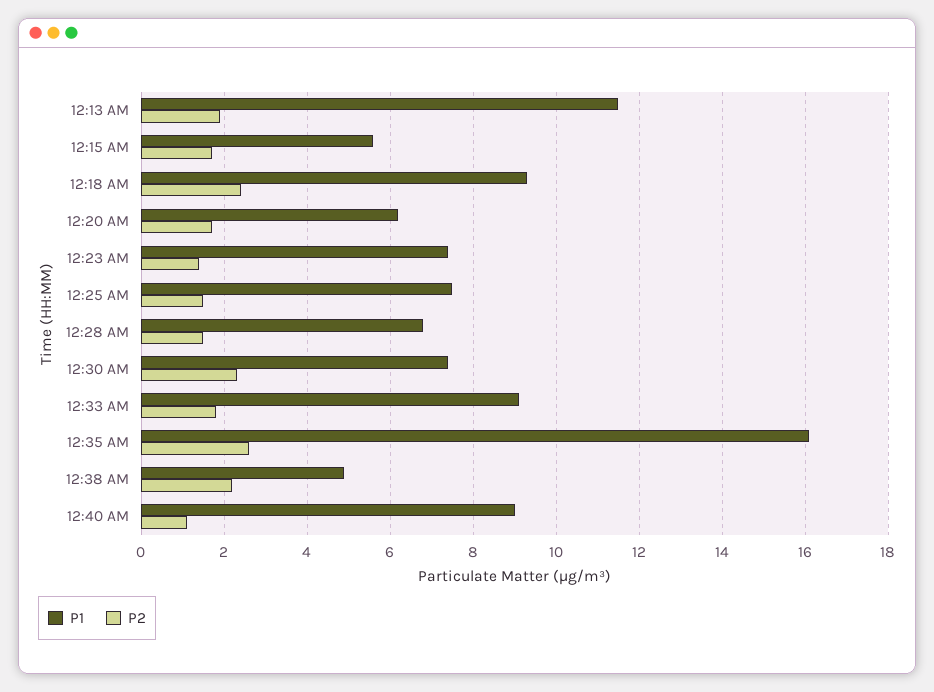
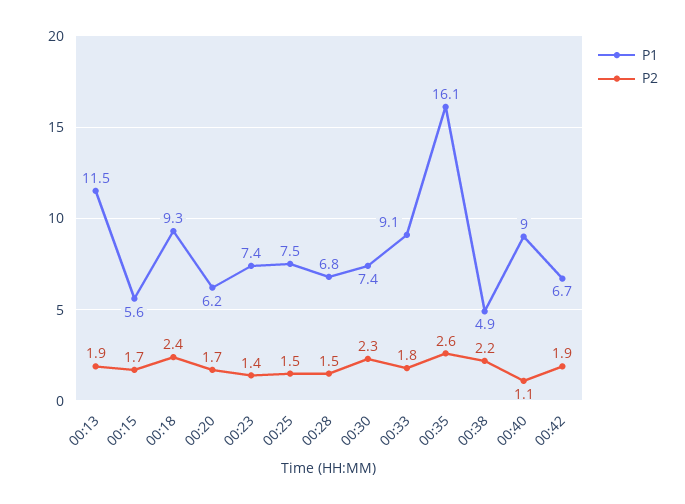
P1, 00:42: none -> 6.7
P2, 00:42: none -> 1.9

